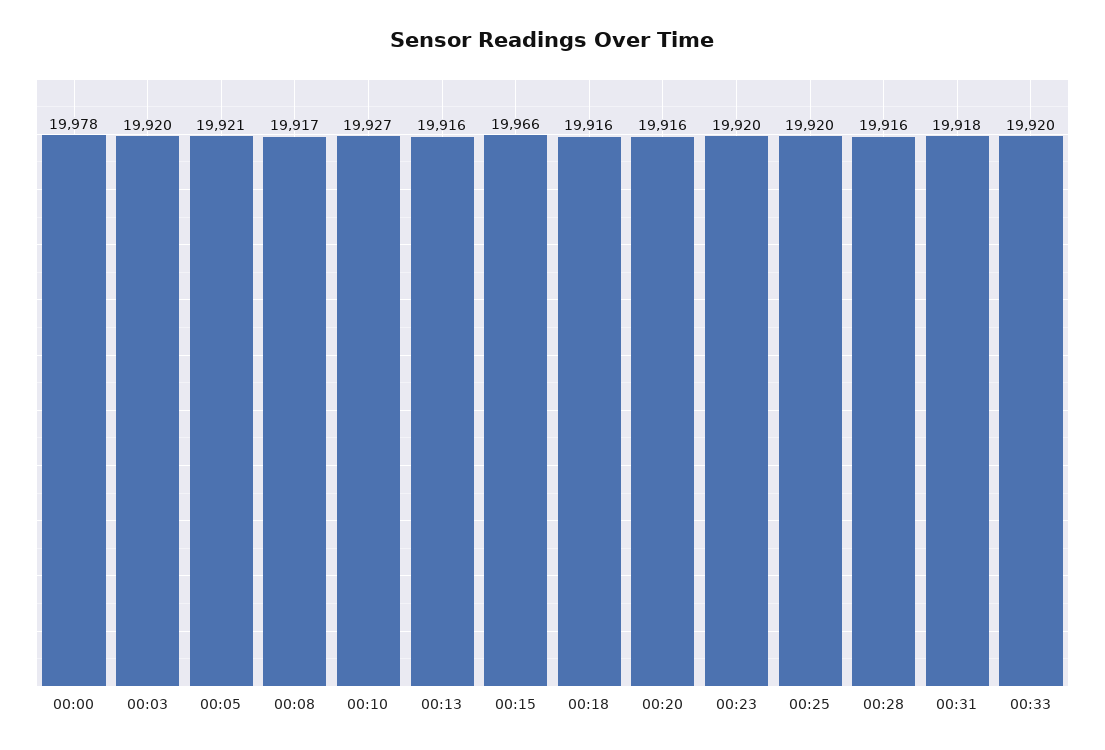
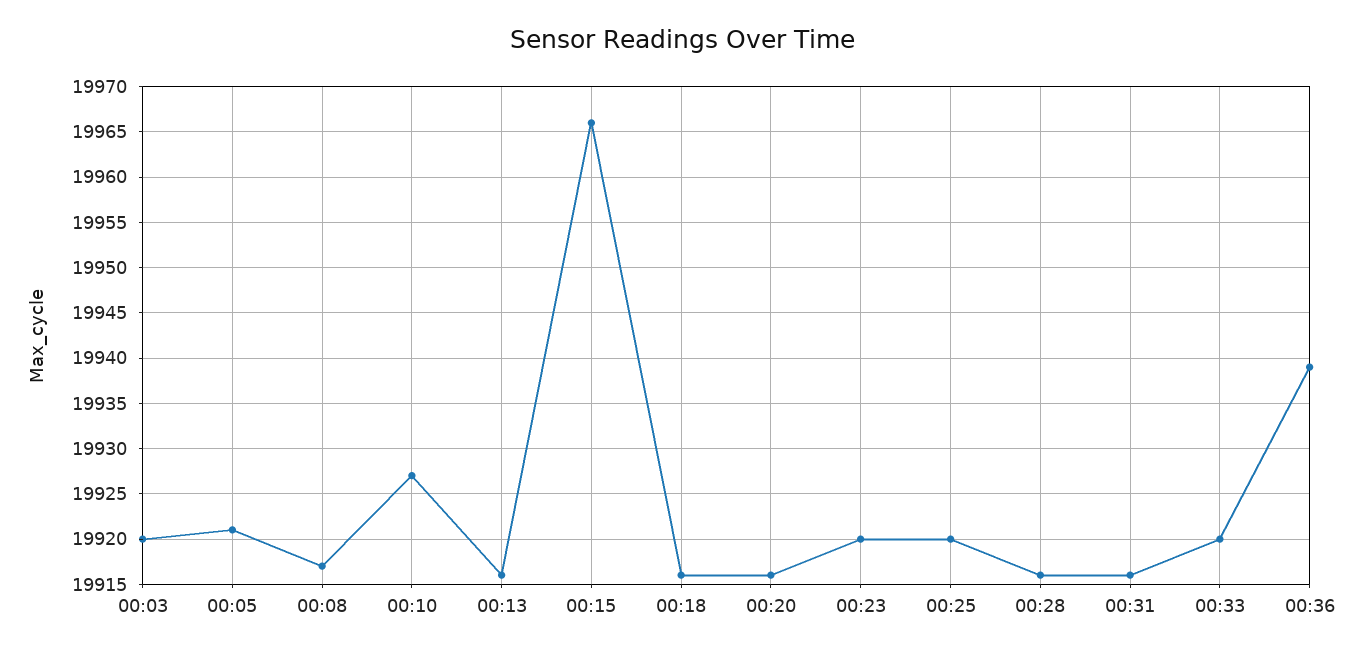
00:00: 19978 -> none
00:31: 19918 -> 19916
00:36: none -> 19939

